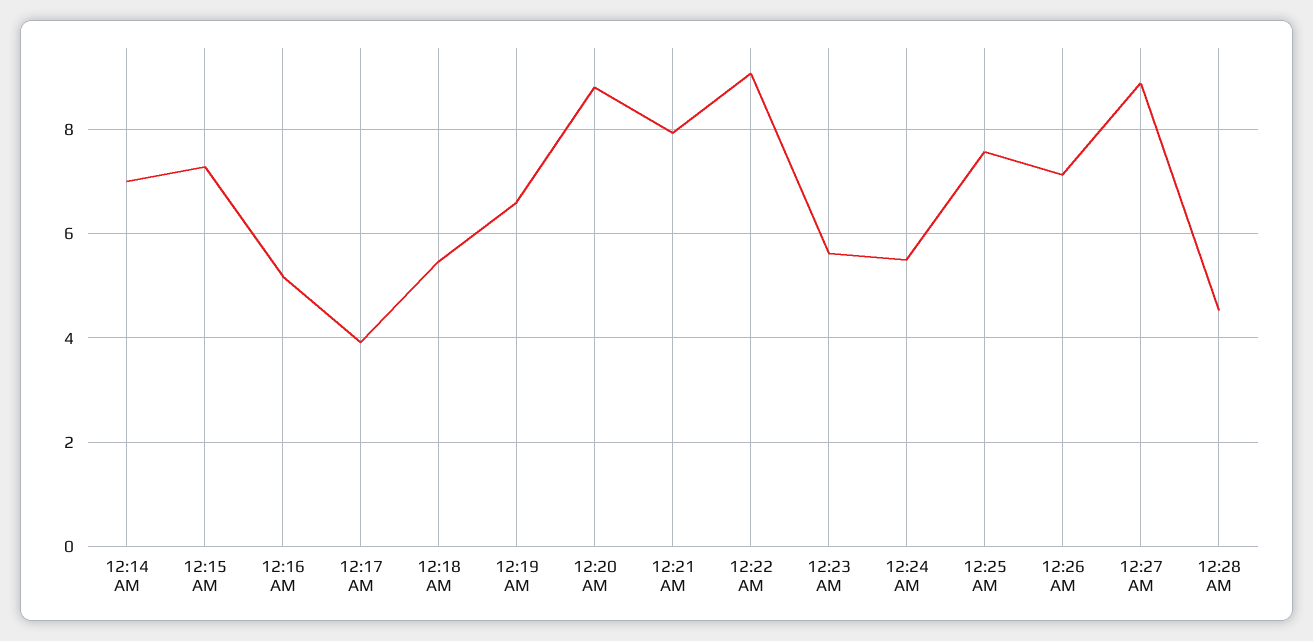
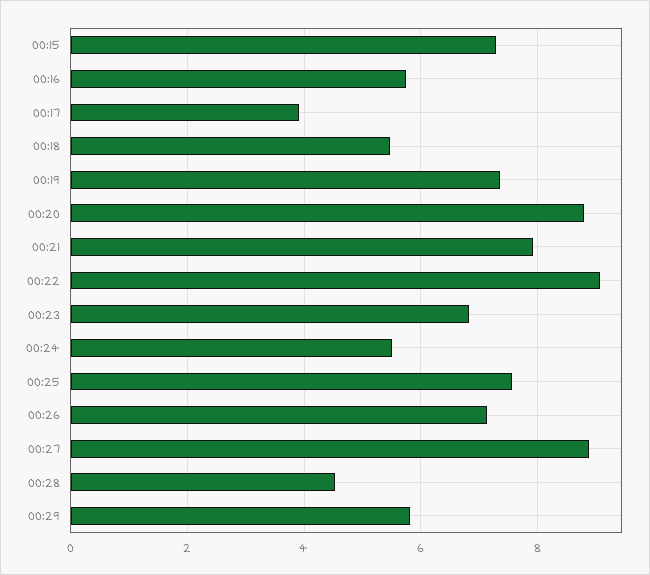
12:14 AM: 7 -> none
12:16 AM: 5.2 -> 5.8
12:19 AM: 6.6 -> 7.4
12:23 AM: 5.6 -> 6.8
00:29: none -> 5.8

